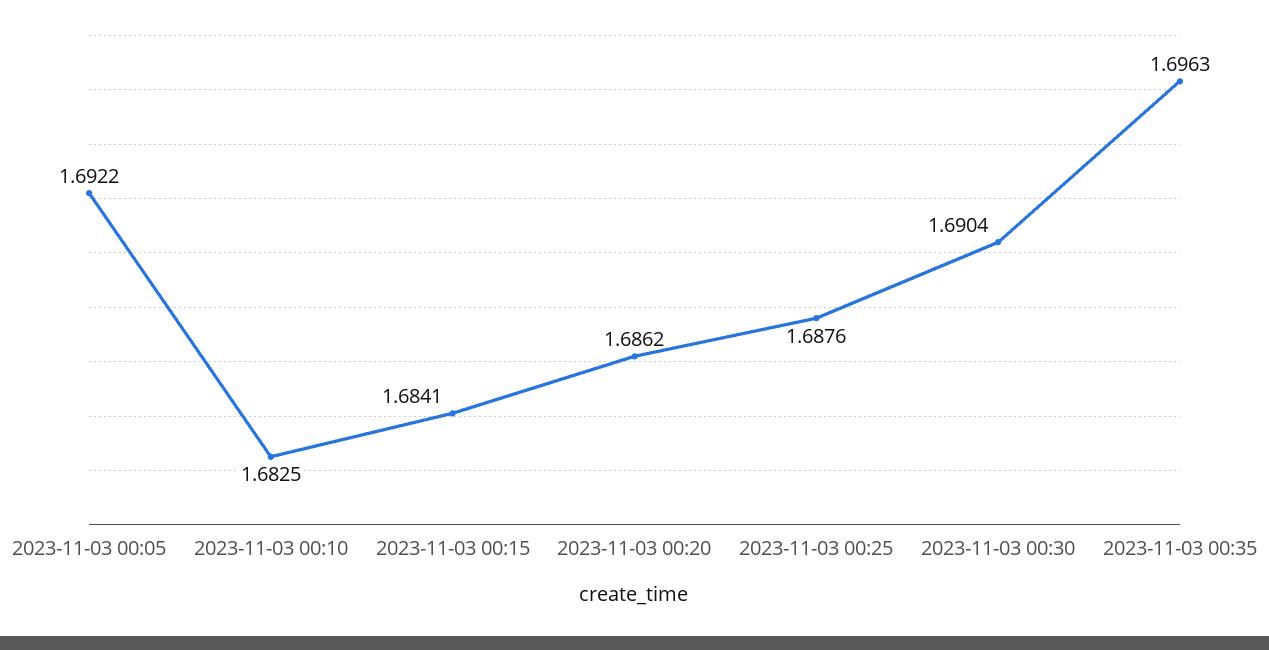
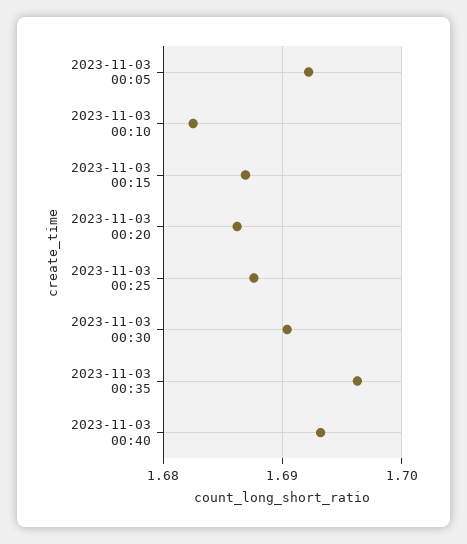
2023-11-03 00:15: 1.6841 -> 1.687
2023-11-03 00:40: none -> 1.693

